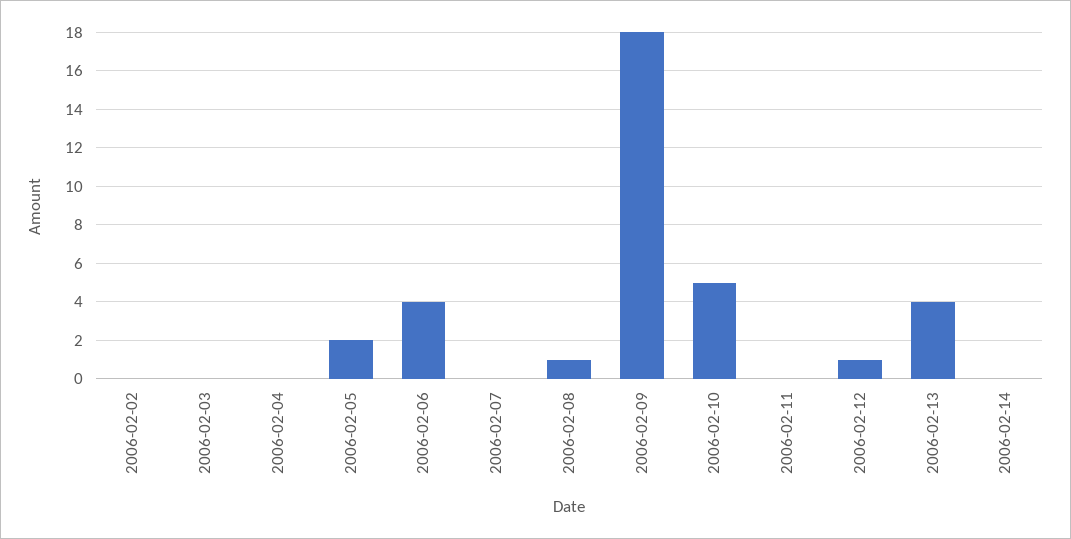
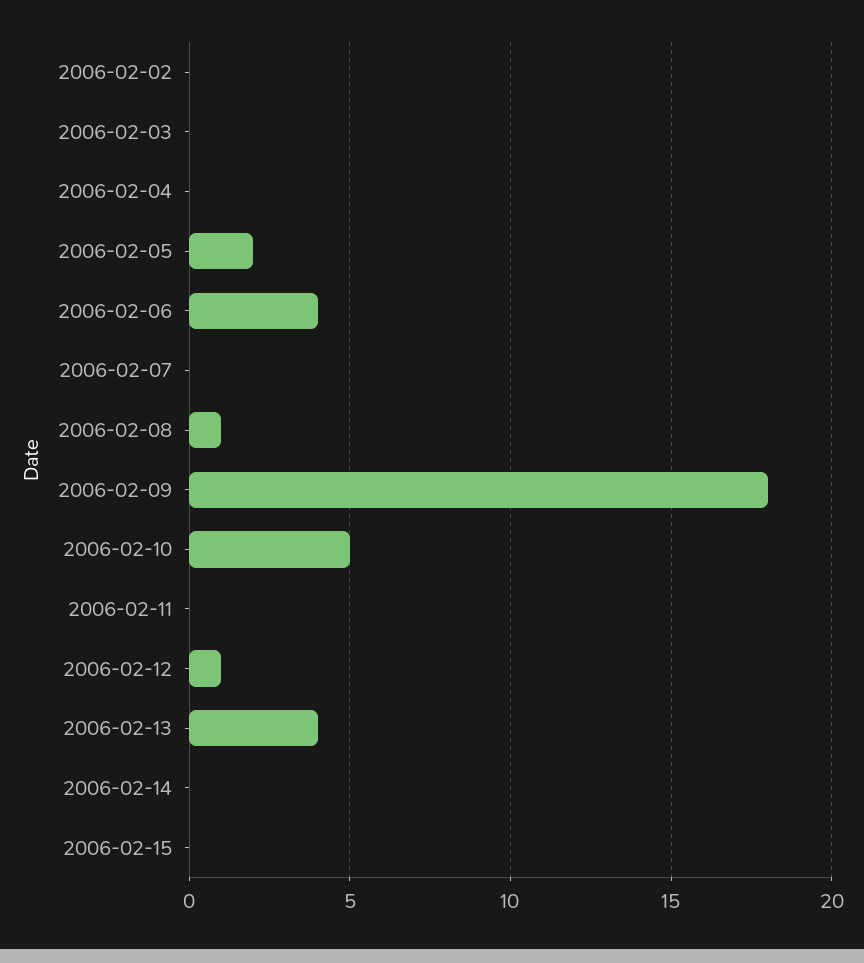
2006-02-15: none -> 0

